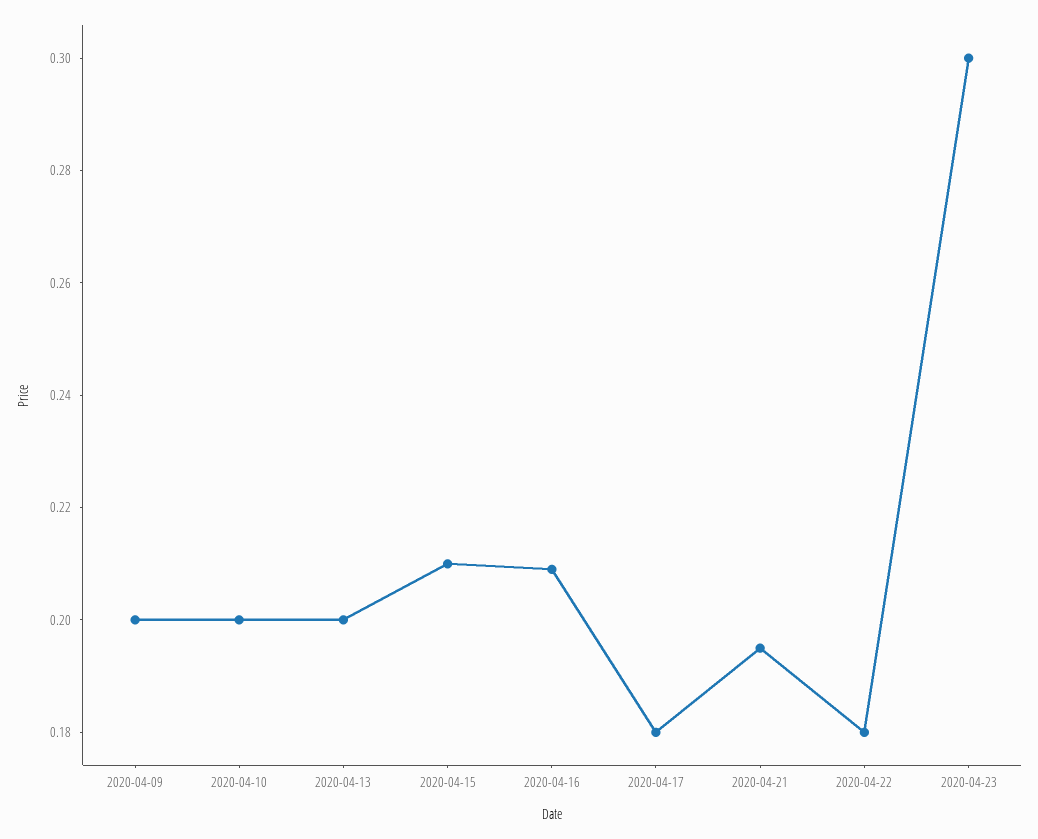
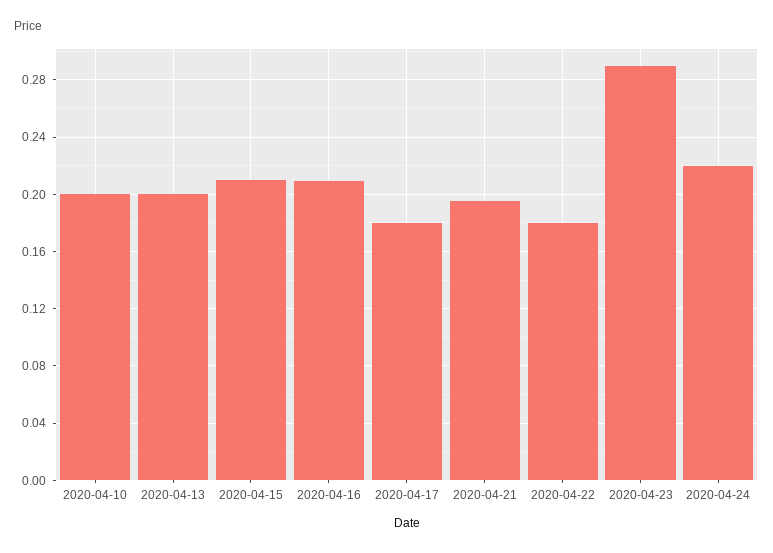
2020-04-09: 0.2 -> none
2020-04-23: 0.3 -> 0.29
2020-04-24: none -> 0.22

